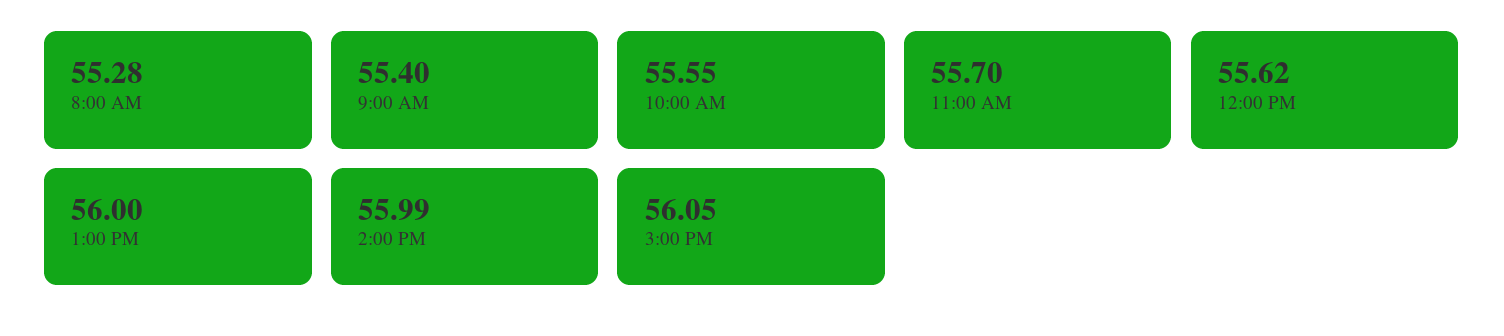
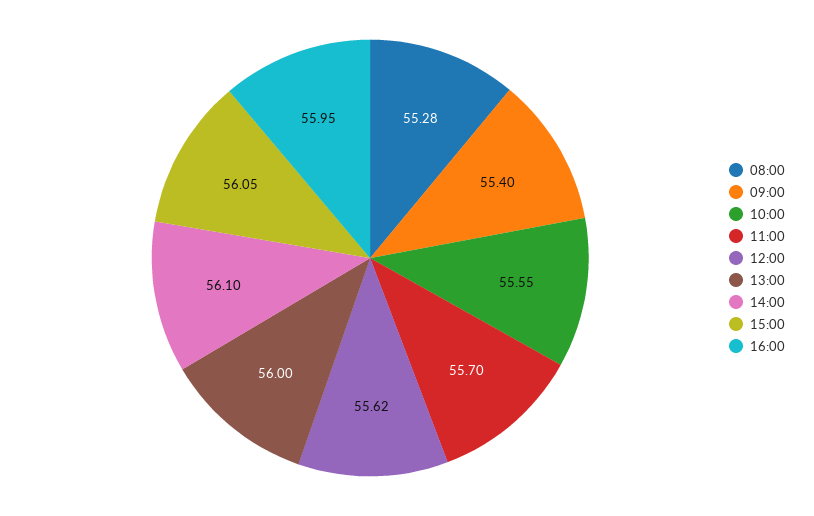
2:00 PM: 55.99 -> 56.1
16:00: none -> 55.95

